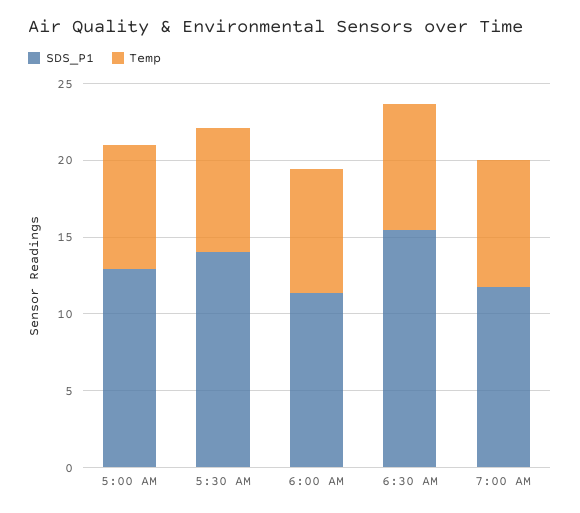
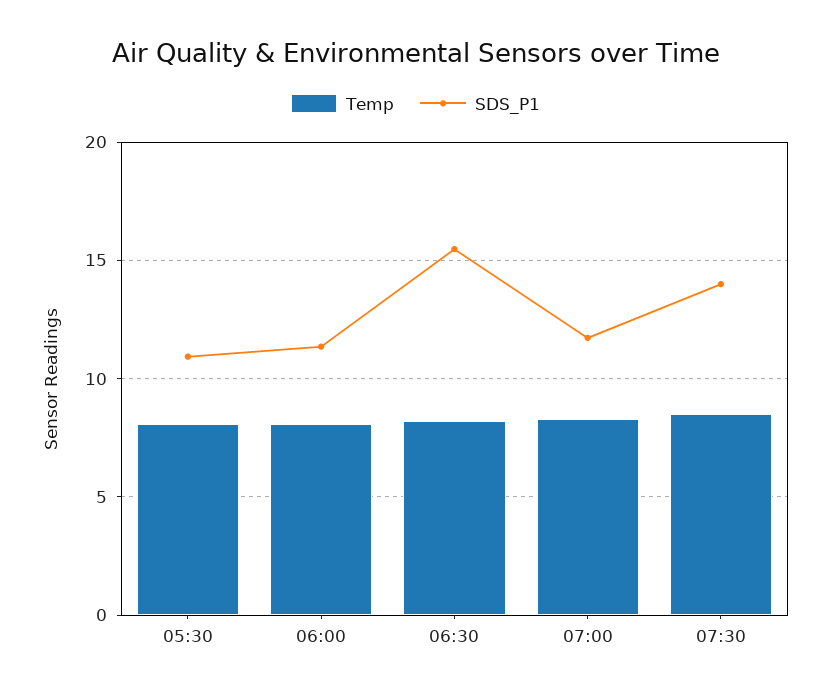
SDS_P1, 5:00 AM: 13 -> none
Temp, 5:00 AM: 8 -> none
SDS_P1, 5:30 AM: 14 -> 11
Temp, 07:30: none -> 8.5
SDS_P1, 07:30: none -> 14

